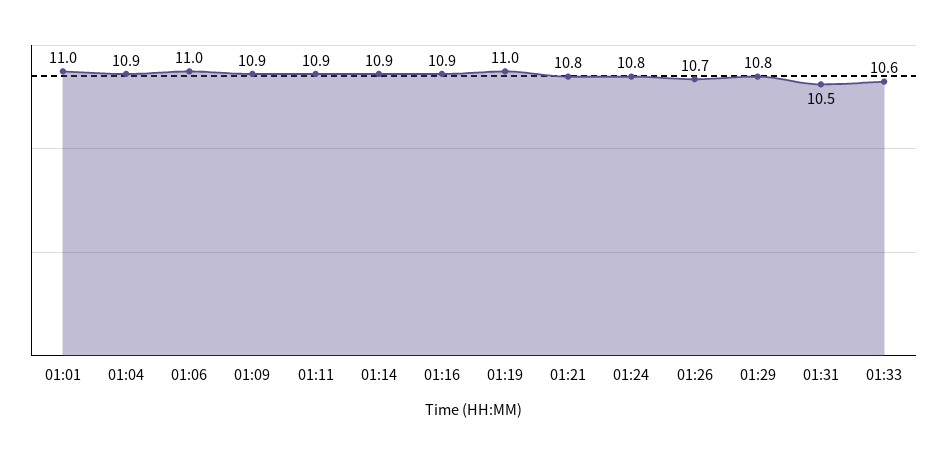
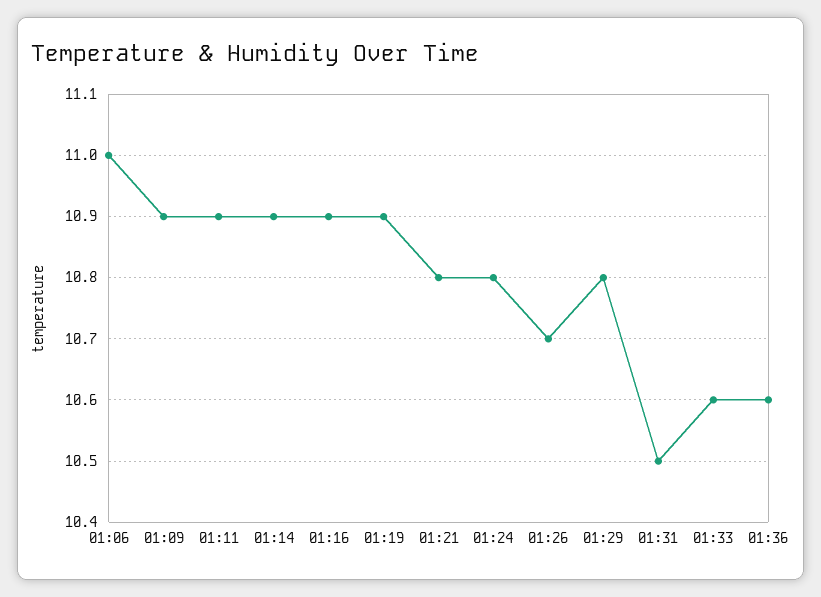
01:01: 11 -> none
01:04: 10.9 -> none
01:19: 11 -> 10.9
01:36: none -> 10.6

